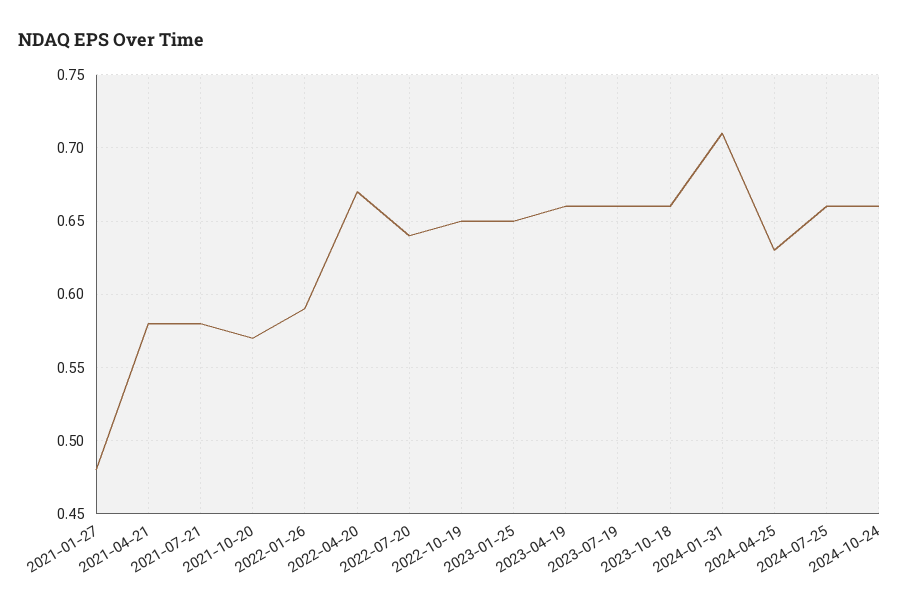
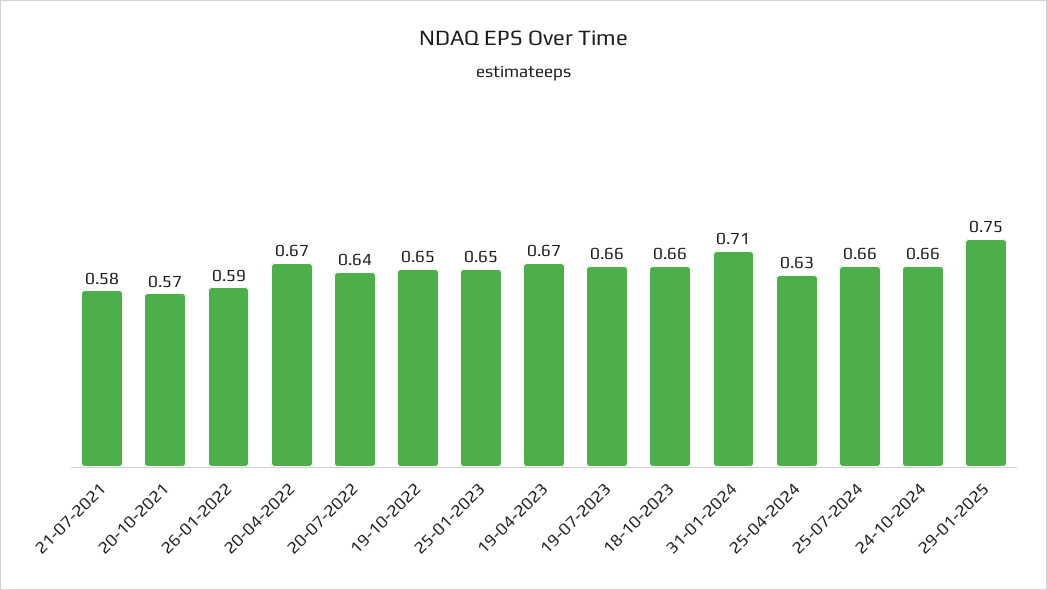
2021-01-27: 0.48 -> none
2021-04-21: 0.58 -> none
2023-04-19: 0.66 -> 0.67
29-01-2025: none -> 0.75

